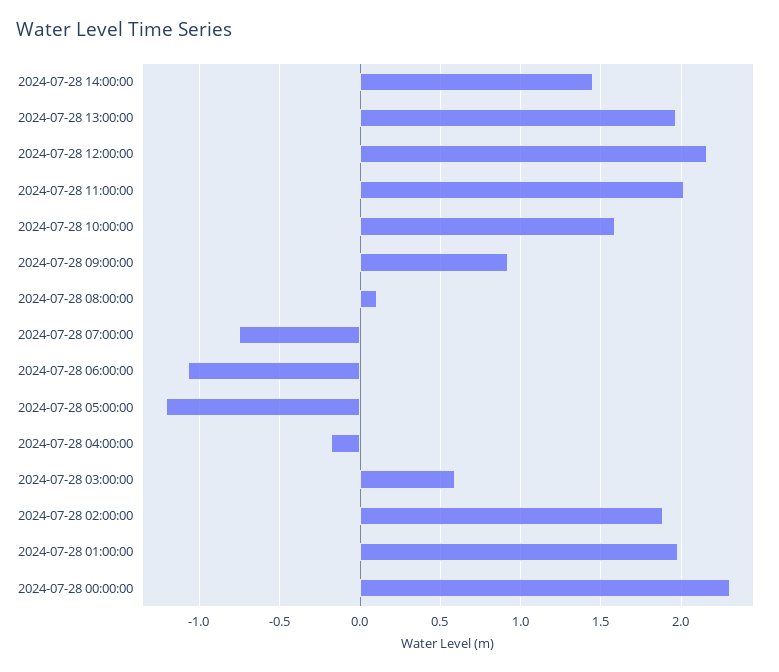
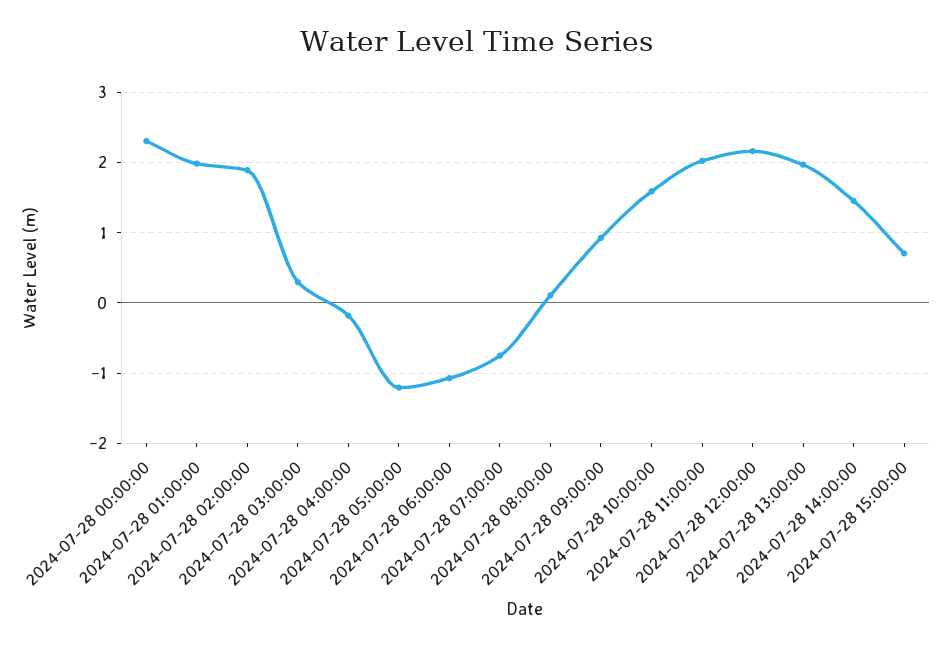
2024-07-28 03:00:00: 0.6 -> 0.3
2024-07-28 15:00:00: none -> 0.7

